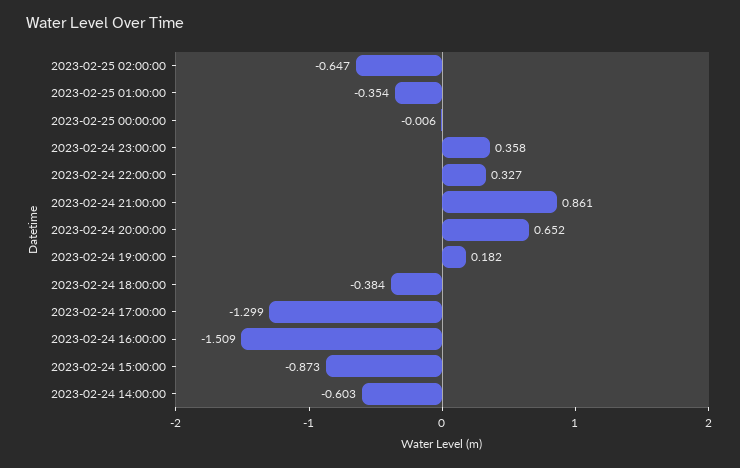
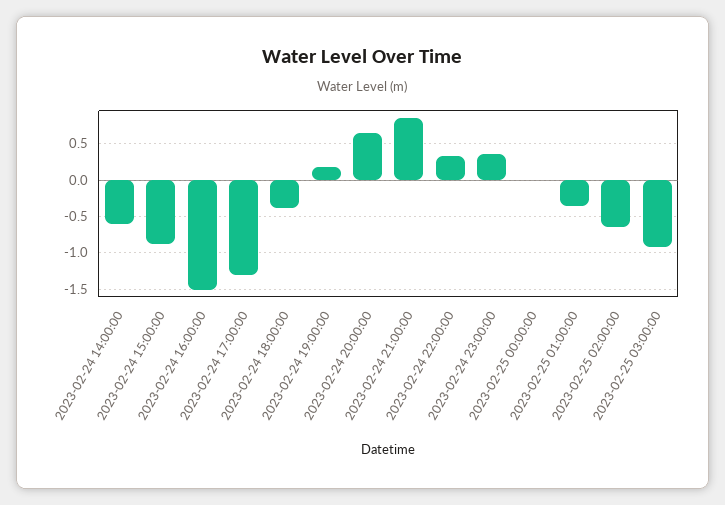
2023-02-25 03:00:00: none -> -0.9

